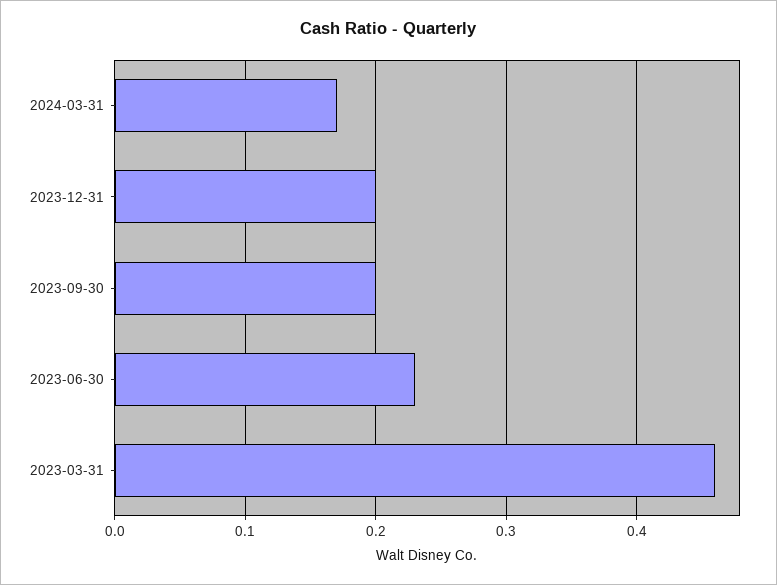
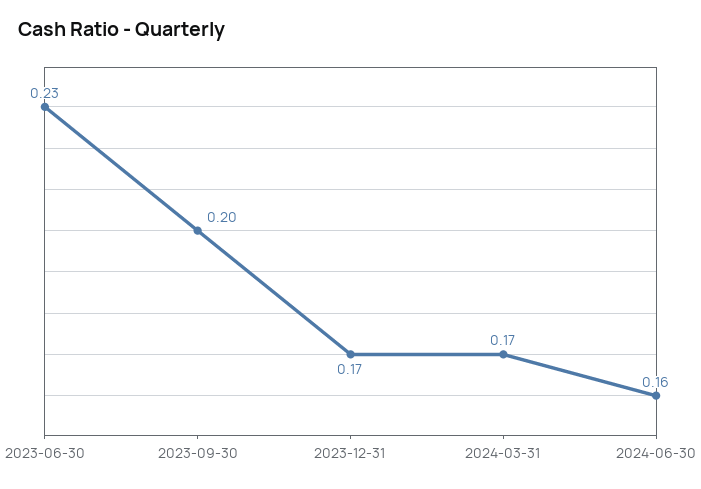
2023-12-31: 0.2 -> 0.17
2023-03-31: 0.46 -> none
2024-06-30: none -> 0.16

